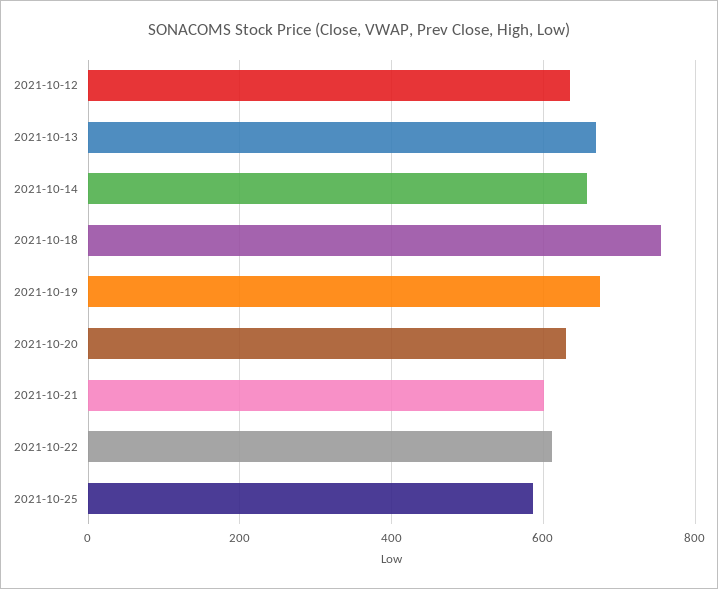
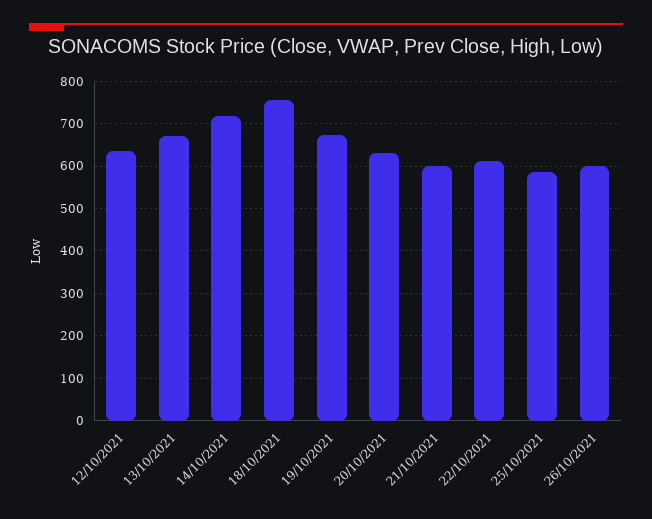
2021-10-14: 660 -> 720
26/10/2021: none -> 600

